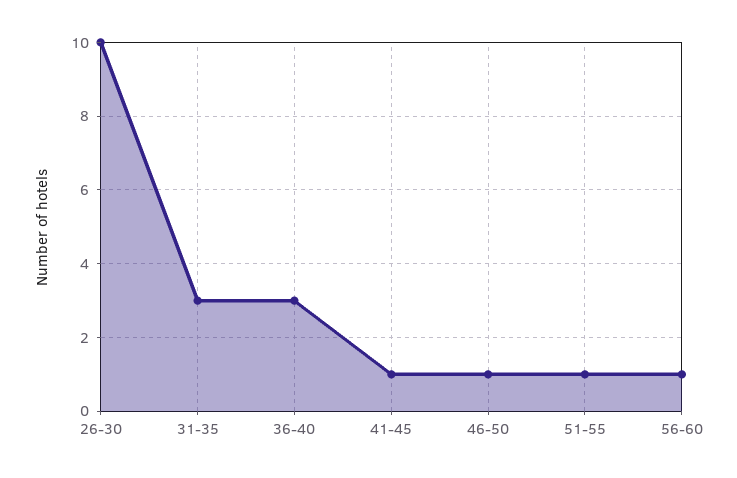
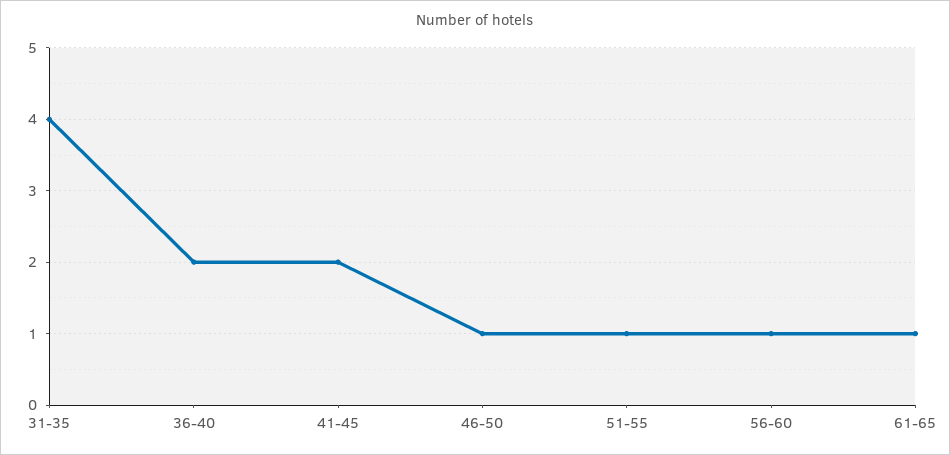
26-30: 10 -> none
31-35: 3 -> 4
36-40: 3 -> 2
41-45: 1 -> 2
61-65: none -> 1

